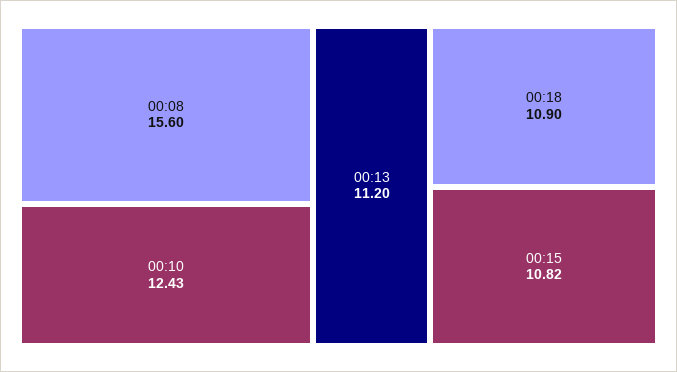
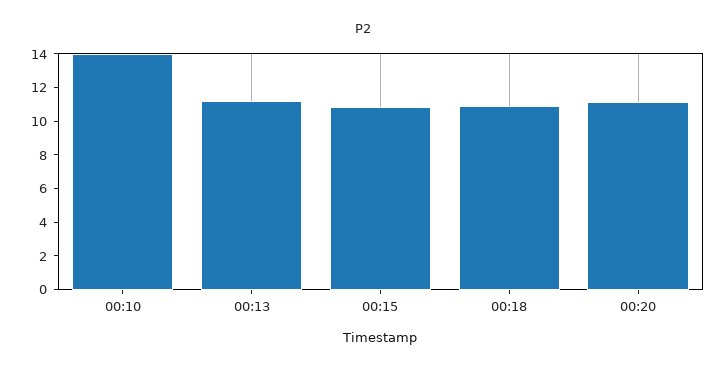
00:08: 15.6 -> none
00:10: 12.43 -> 14
00:20: none -> 11

